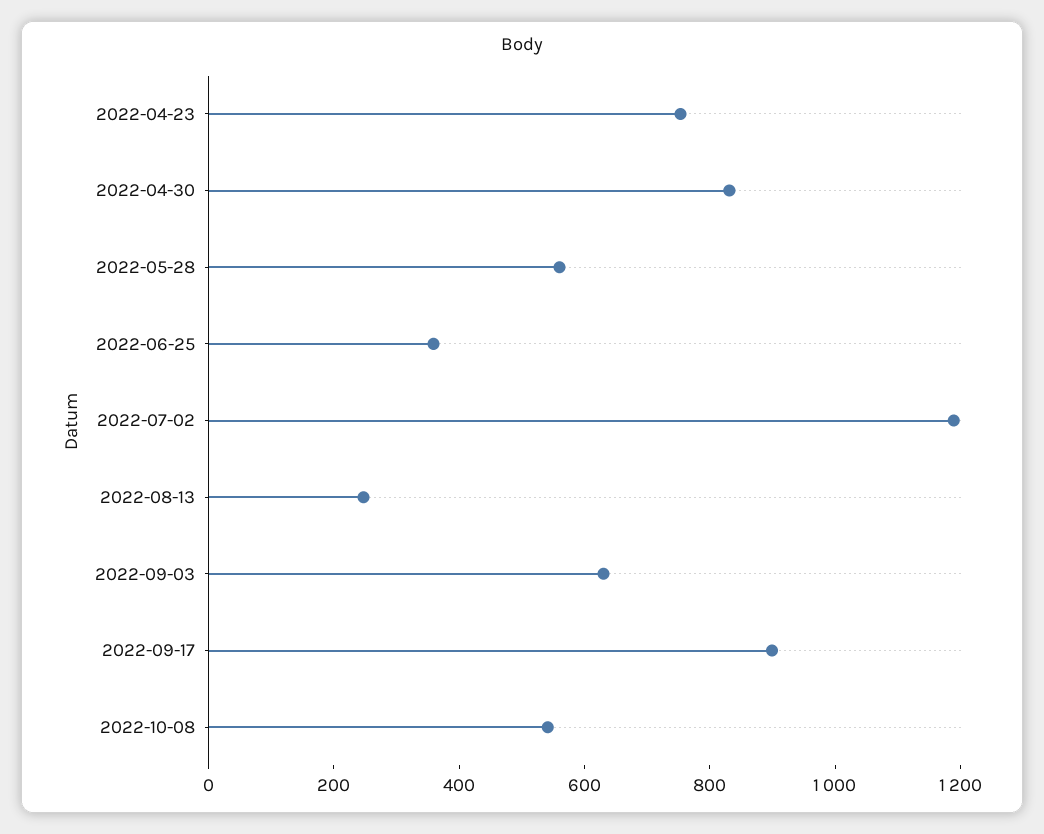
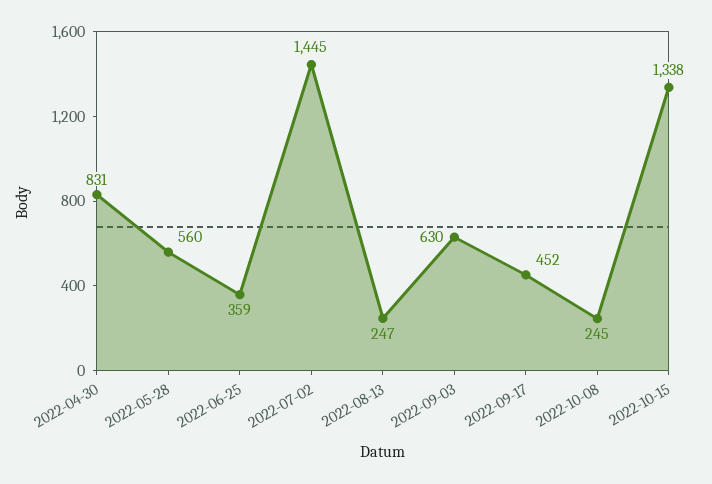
2022-04-23: 750 -> none
2022-07-02: 1200 -> 1445
2022-09-17: 900 -> 452
2022-10-08: 550 -> 245
2022-10-15: none -> 1338

